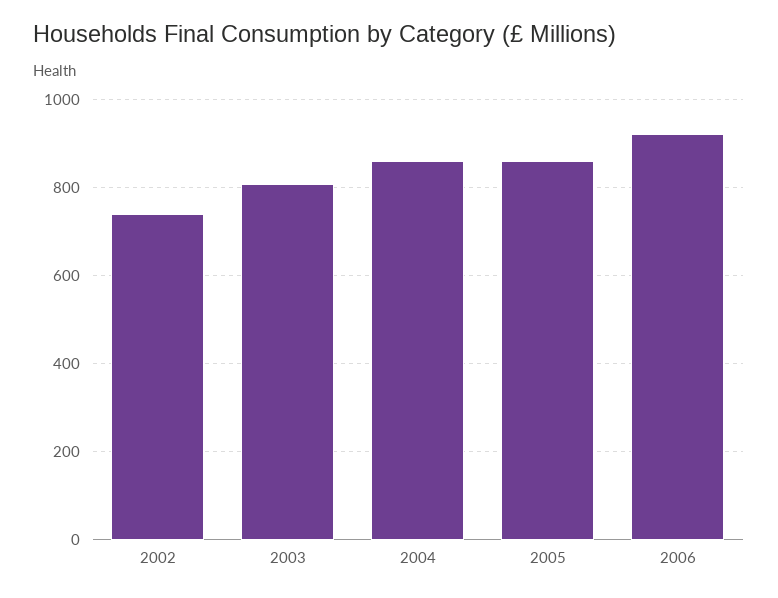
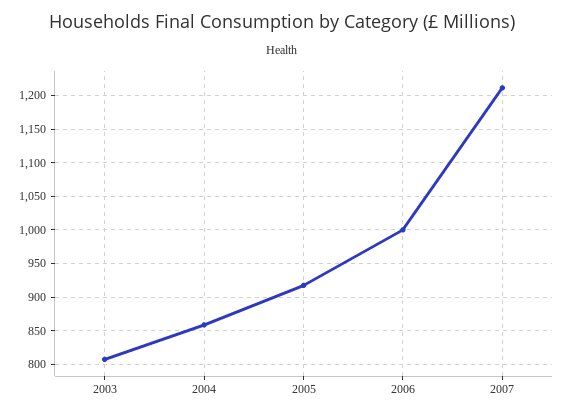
2002: 740 -> none
2005: 860 -> 920
2006: 920 -> 1000
2007: none -> 1210

